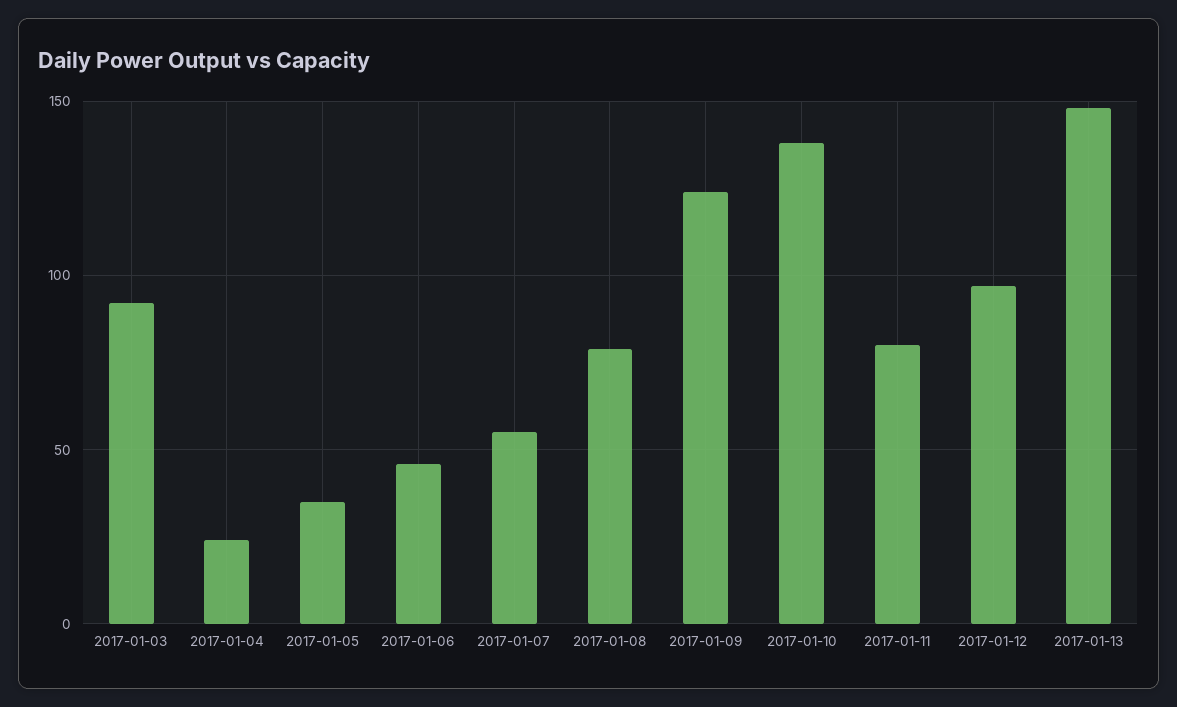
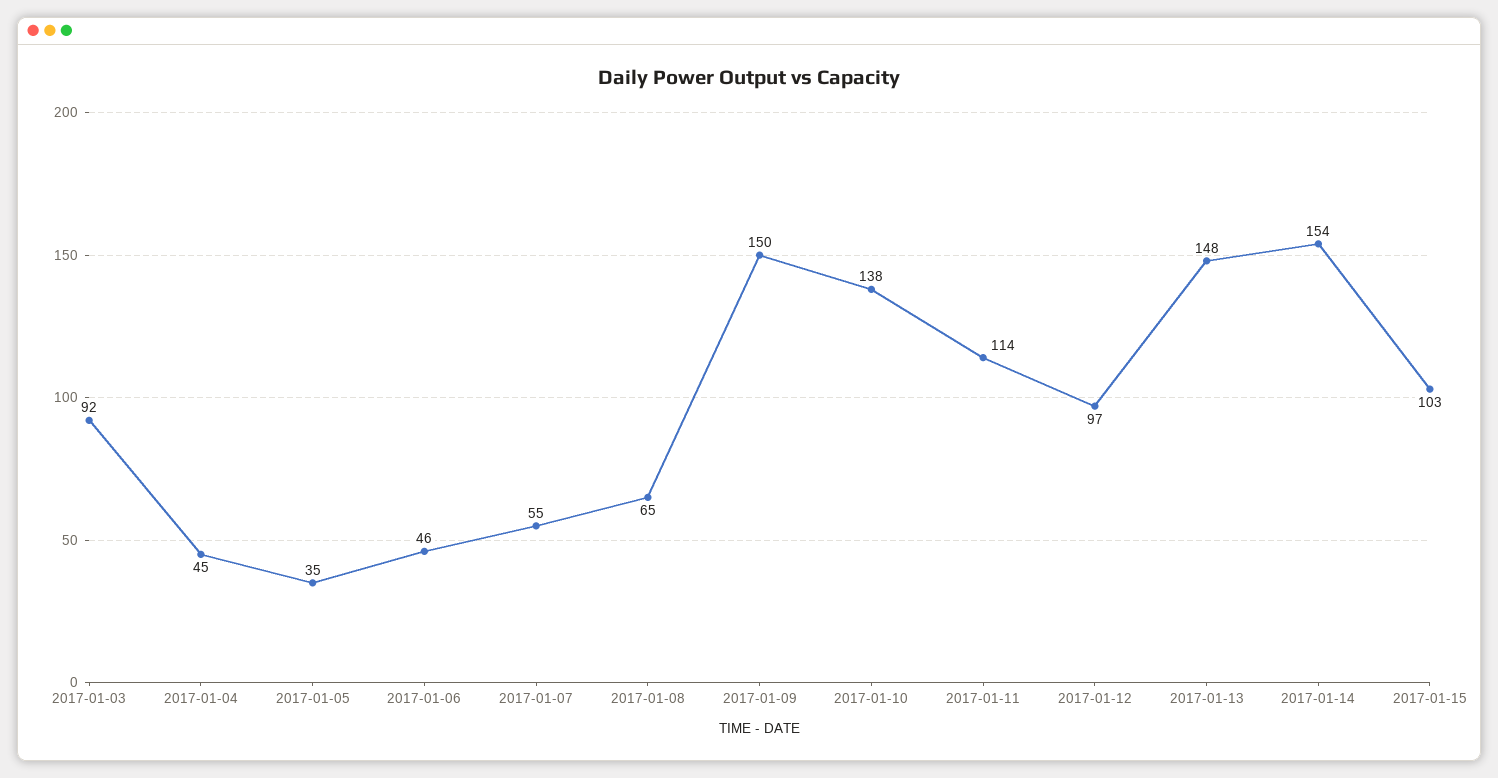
2017-01-04: 25 -> 45
2017-01-08: 80 -> 65
2017-01-09: 125 -> 150
2017-01-11: 80 -> 114
2017-01-14: none -> 154
2017-01-15: none -> 103

